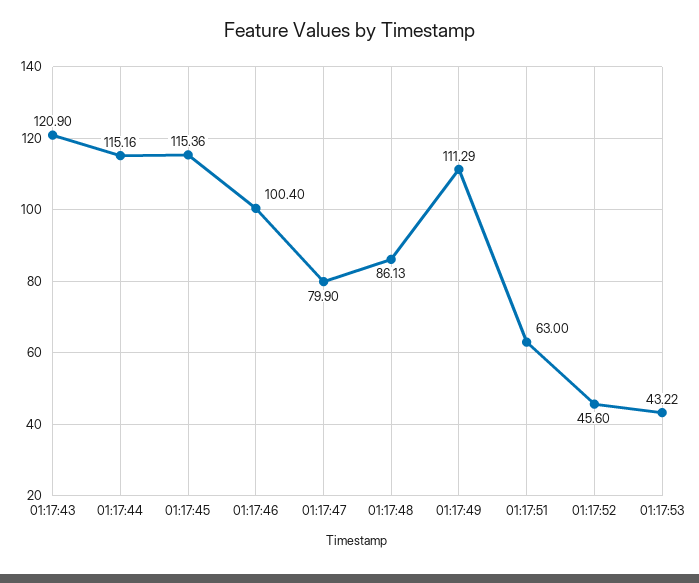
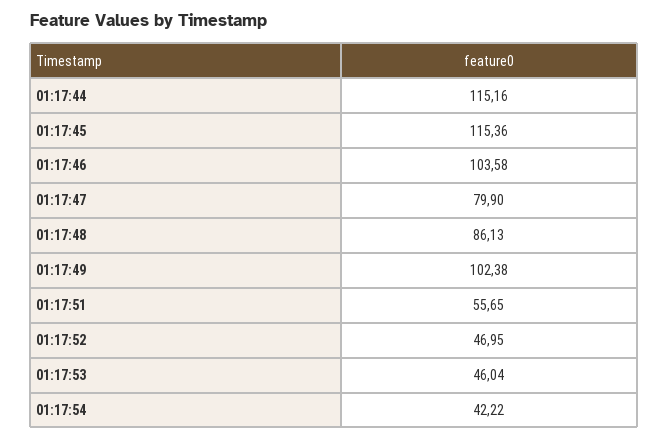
01:17:43: 120.9 -> none
01:17:46: 100.4 -> 103.58
01:17:49: 111.29 -> 102.38
01:17:51: 63 -> 55.65
01:17:52: 45.6 -> 46.95
01:17:53: 43.22 -> 46.04
01:17:54: none -> 42.22

